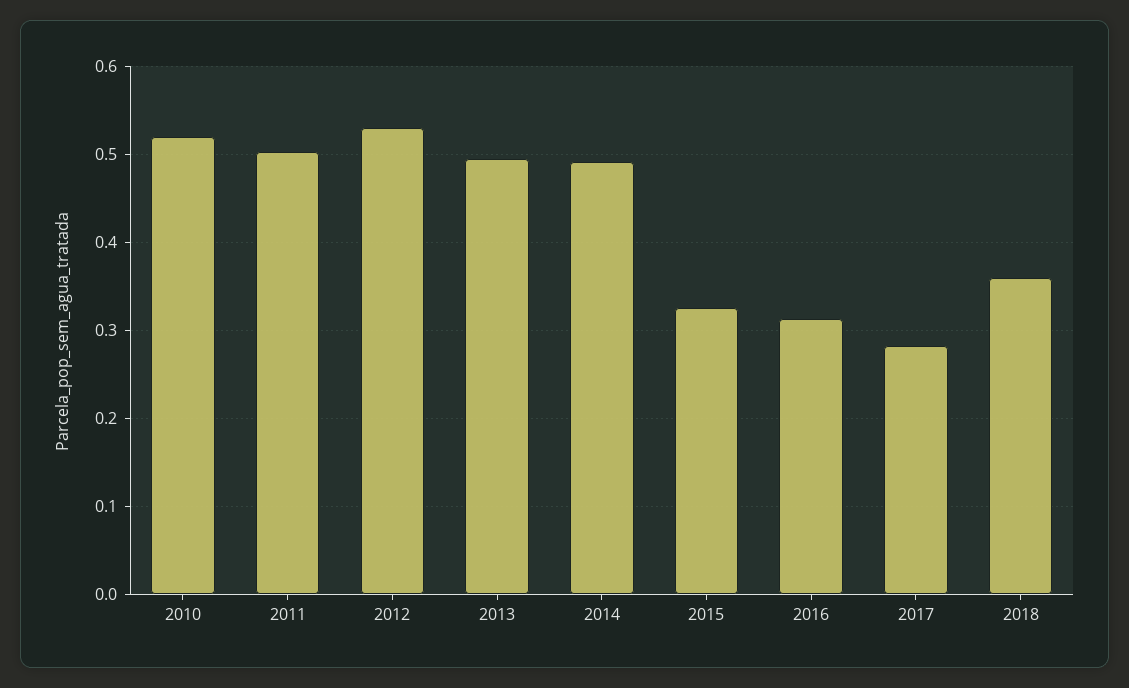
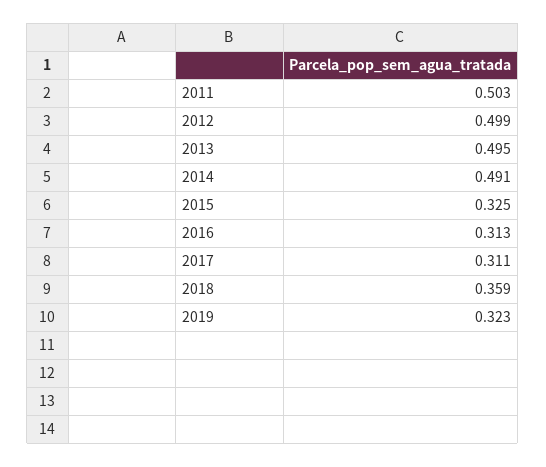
2010: 0.52 -> none
2012: 0.53 -> 0.499
2017: 0.28 -> 0.311
2019: none -> 0.323

